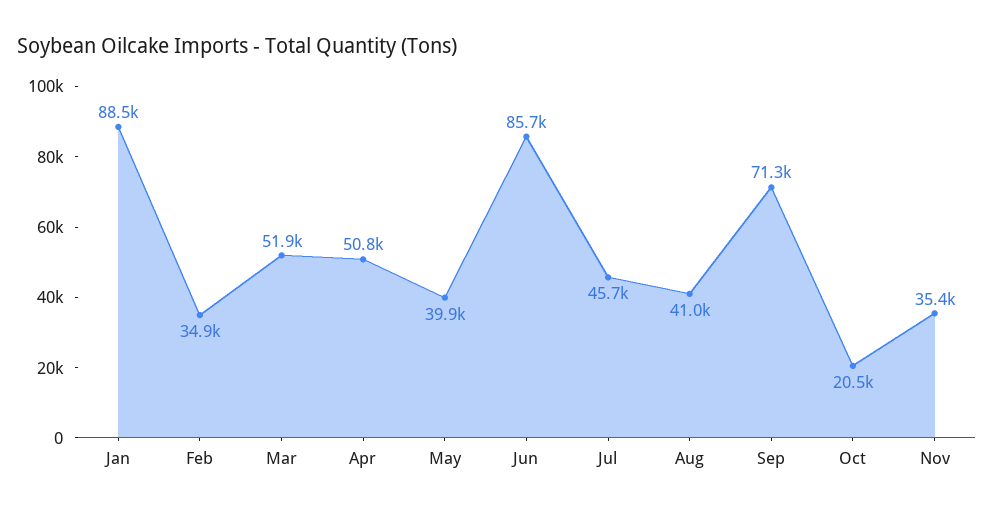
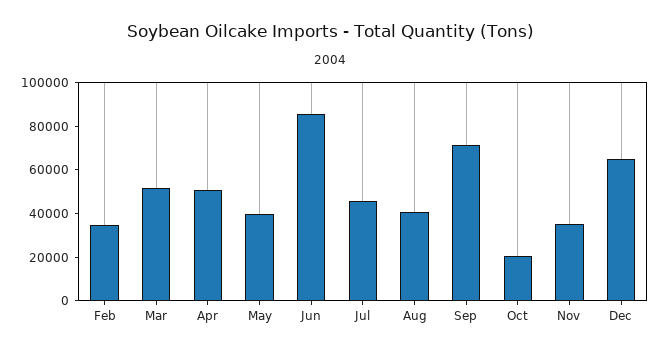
Jan: 88500 -> none
Dec: none -> 65000

